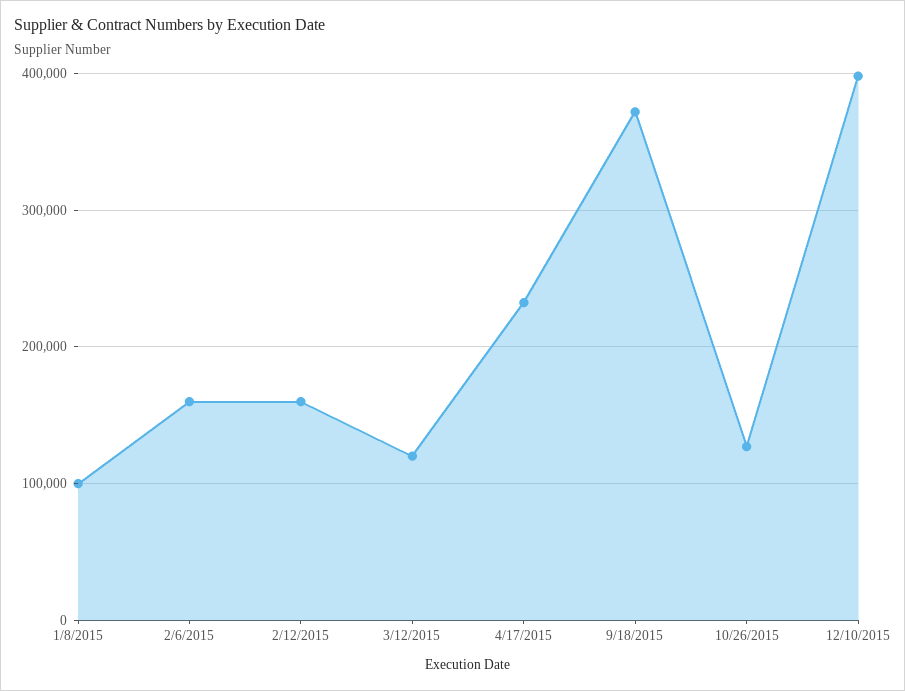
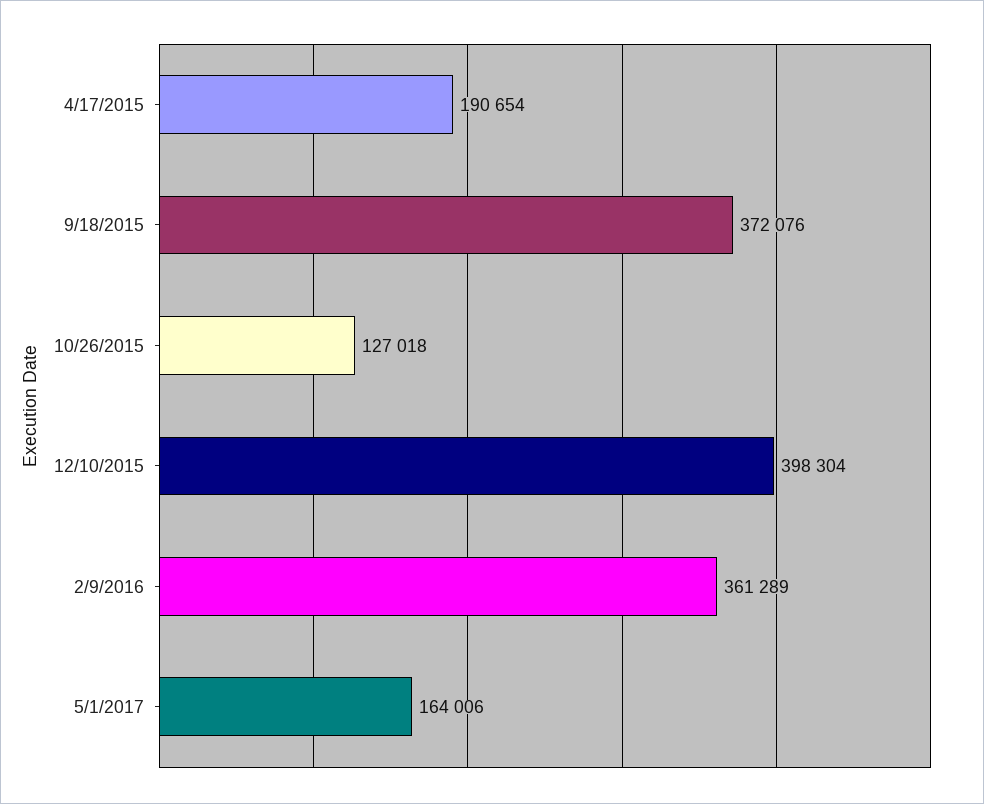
1/8/2015: 100000 -> none
2/6/2015: 160000 -> none
2/12/2015: 160000 -> none
3/12/2015: 120000 -> none
4/17/2015: 230000 -> 190654
2/9/2016: none -> 361289
5/1/2017: none -> 164006

